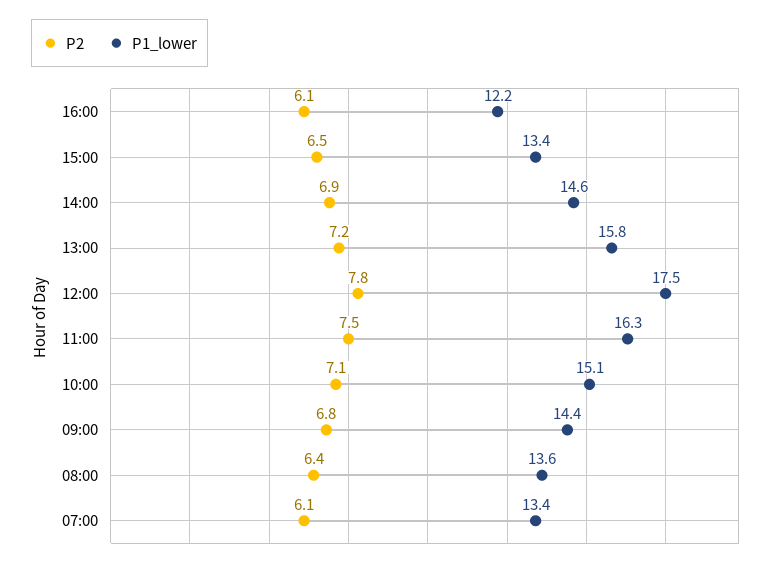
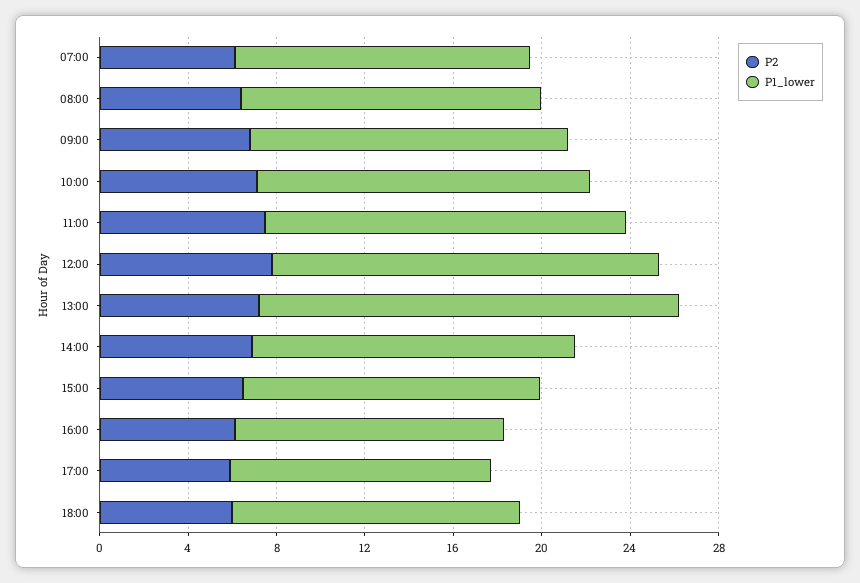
P1_lower, 13:00: 15.8 -> 19
P2, 17:00: none -> 6
P1_lower, 17:00: none -> 12
P2, 18:00: none -> 6
P1_lower, 18:00: none -> 13

